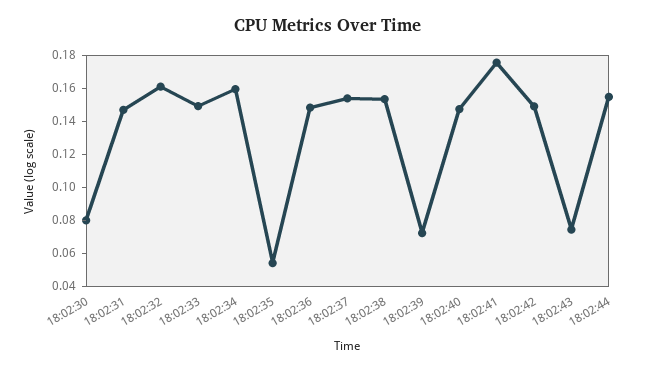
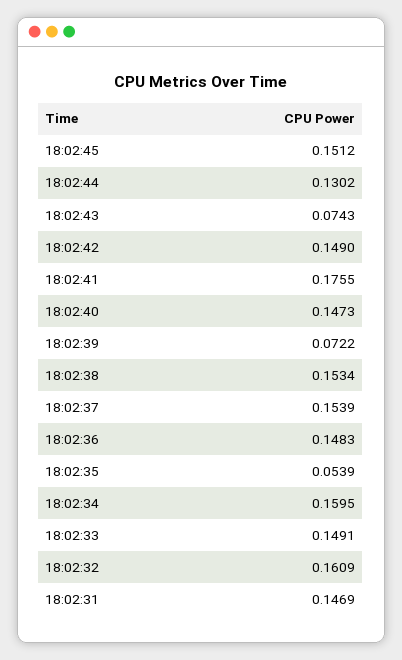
18:02:30: 0.08 -> none
18:02:44: 0.155 -> 0.1302
18:02:45: none -> 0.1512

